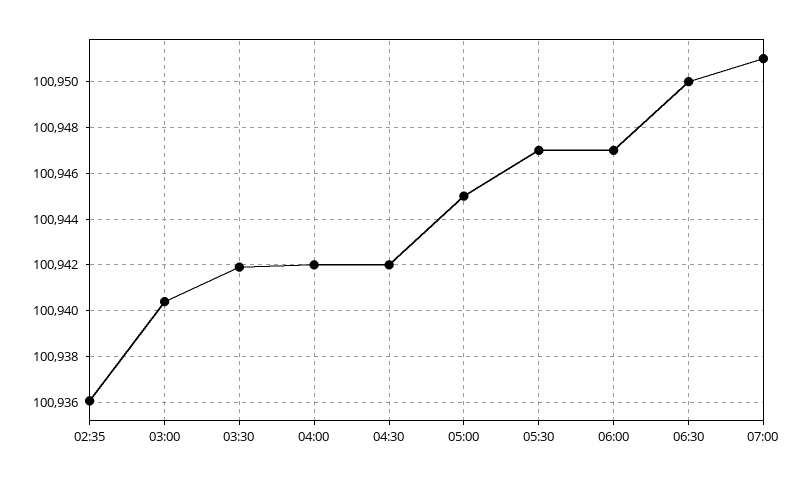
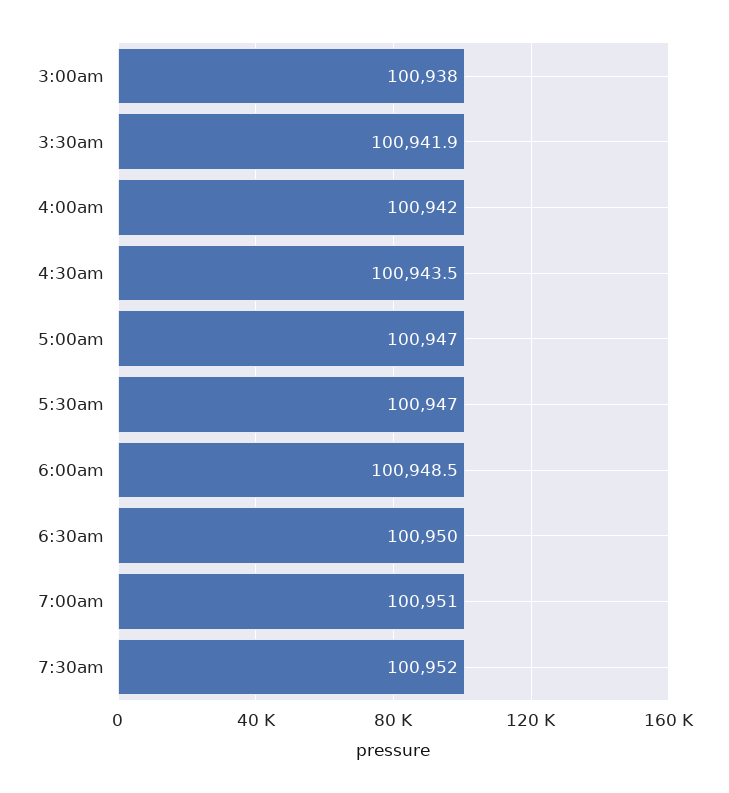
02:35: 100936 -> none
03:00: 100940.5 -> 100938
04:30: 100942 -> 100943.5
05:00: 100945 -> 100947
06:00: 100947 -> 100948.5
7:30am: none -> 100952

